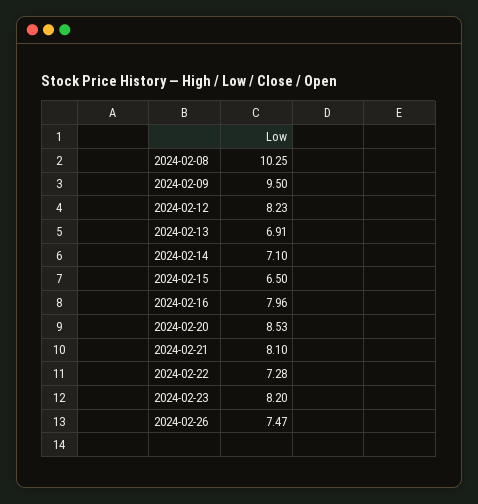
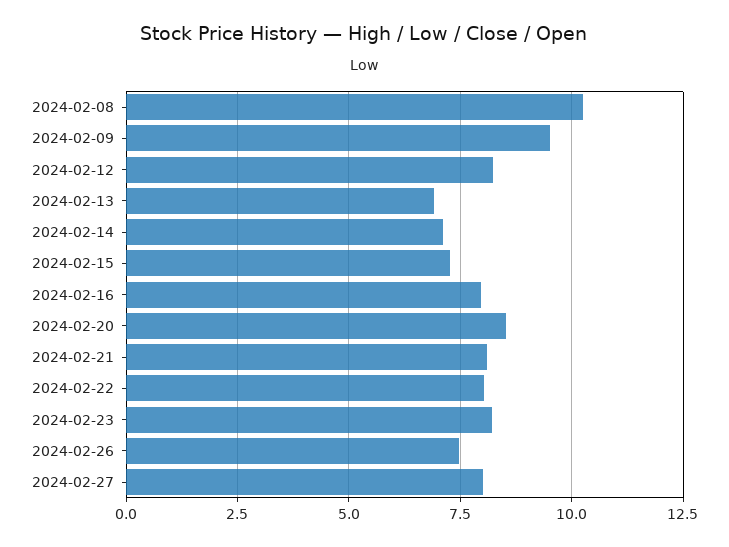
2024-02-15: 6.5 -> 7.25
2024-02-22: 7.28 -> 8
2024-02-27: none -> 8

